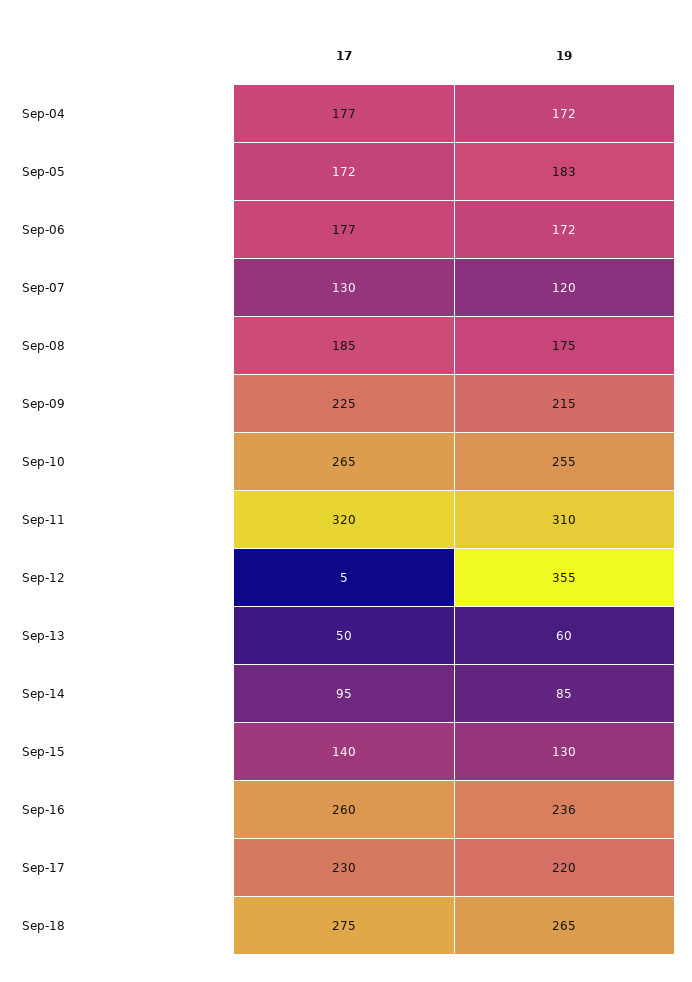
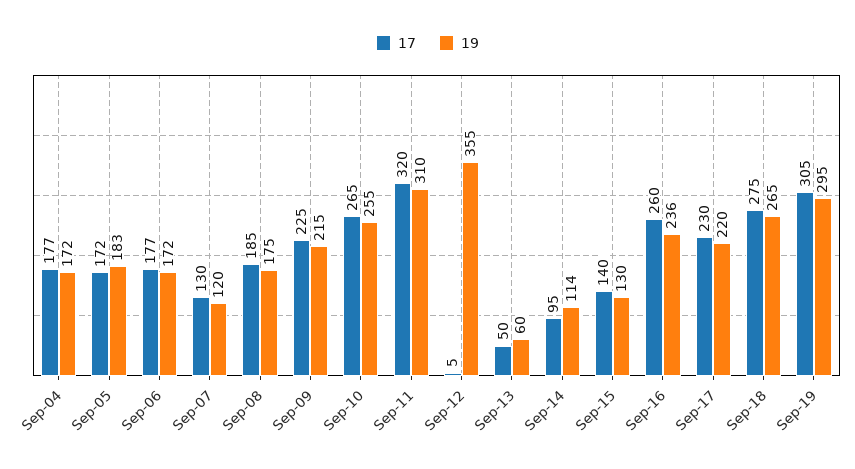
19, Sep-14: 85 -> 114
17, Sep-19: none -> 305
19, Sep-19: none -> 295

